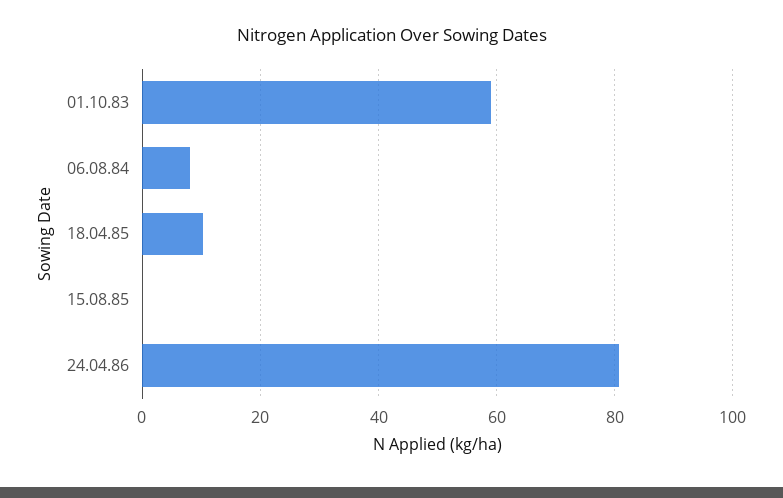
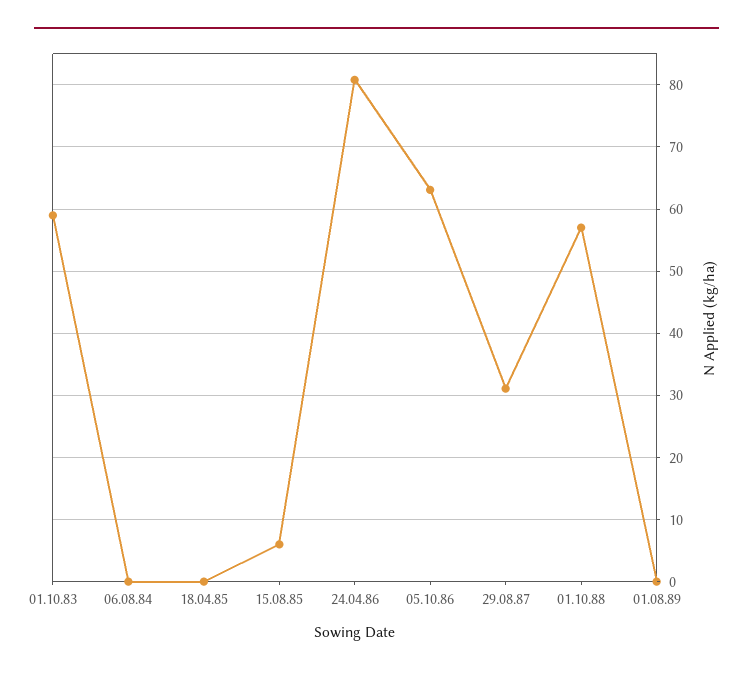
06.08.84: 8 -> 0
18.04.85: 10 -> 0
15.08.85: 0 -> 6
05.10.86: none -> 63
29.08.87: none -> 31
01.10.88: none -> 57
01.08.89: none -> 0

